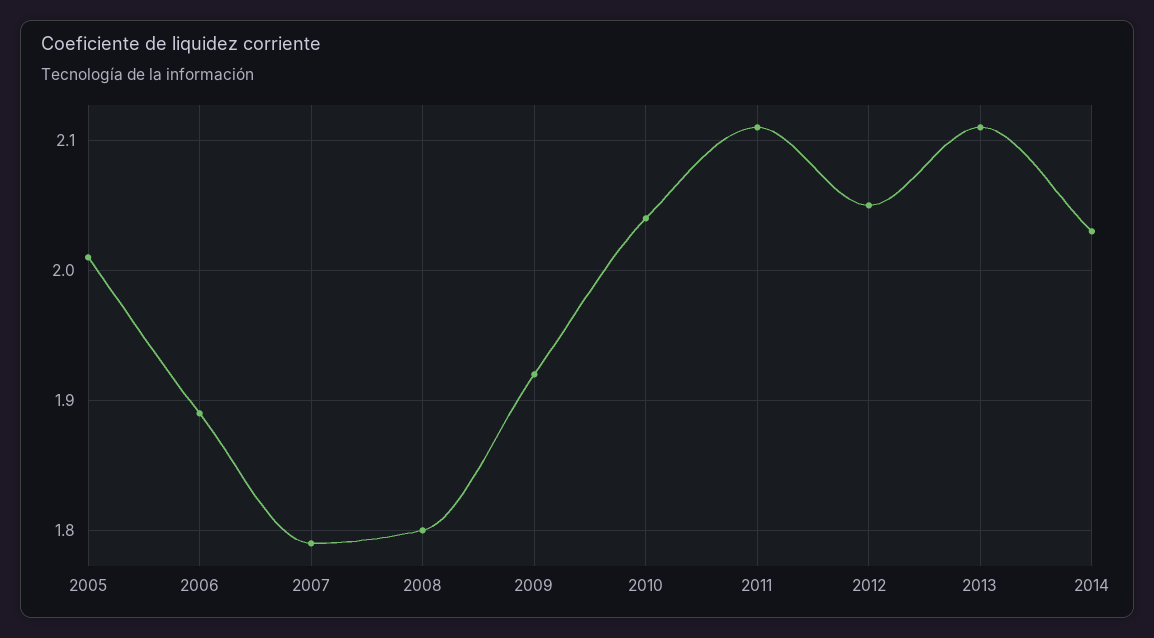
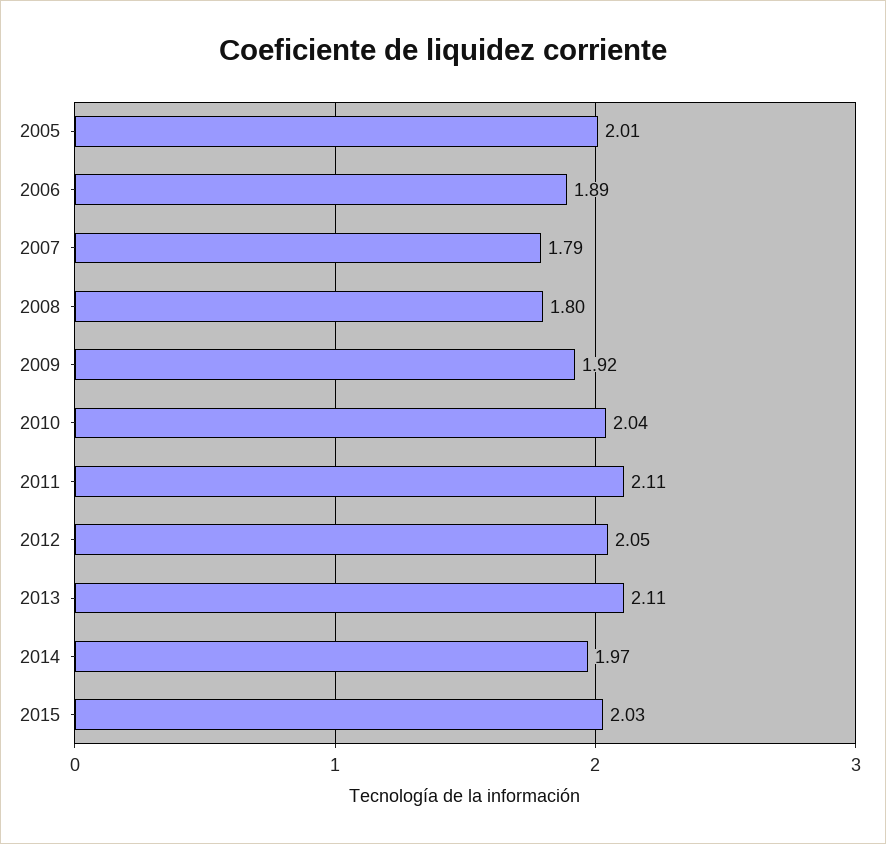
2014: 2.03 -> 1.97
2015: none -> 2.03

